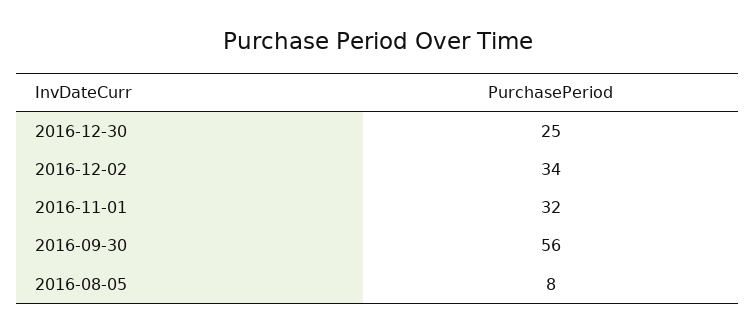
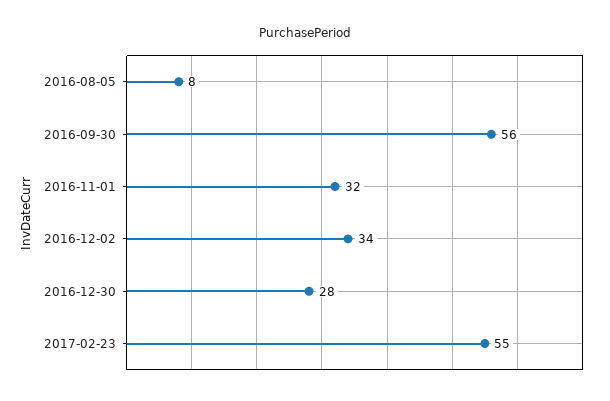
2016-12-30: 25 -> 28
2017-02-23: none -> 55

